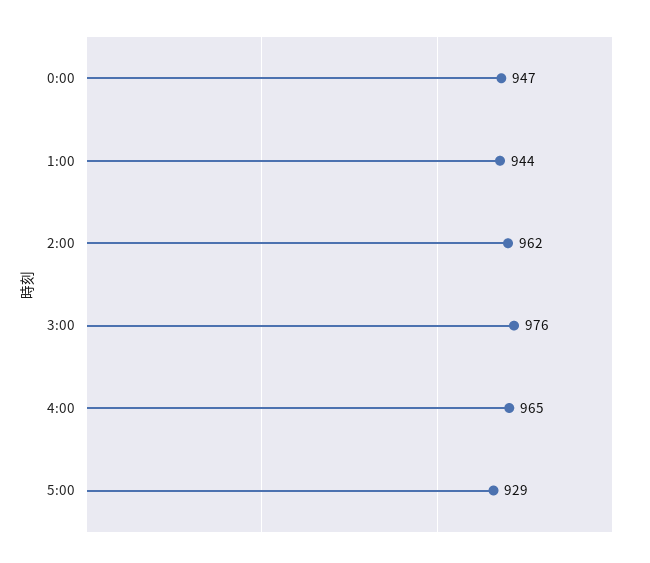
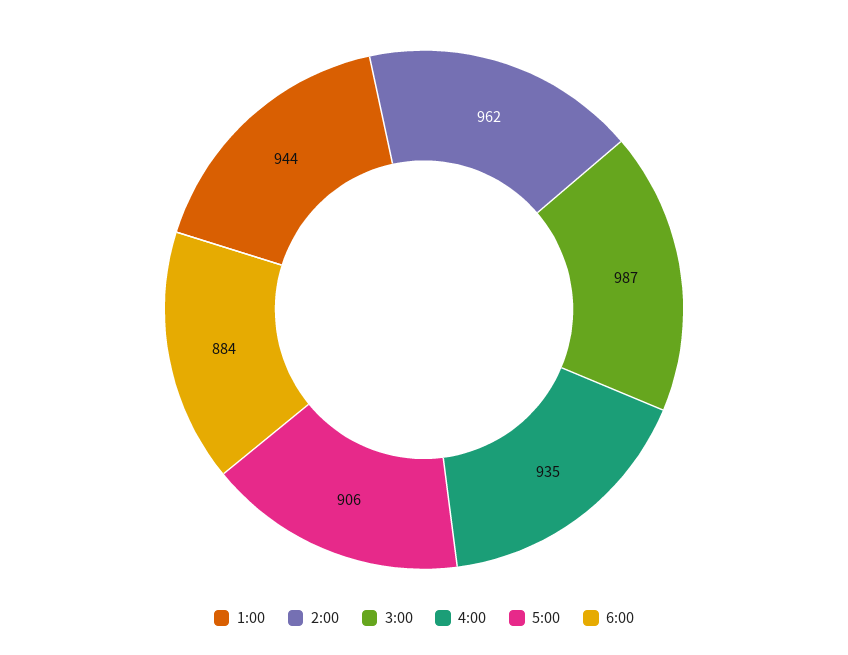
0:00: 947 -> none
3:00: 976 -> 987
4:00: 965 -> 935
5:00: 929 -> 906
6:00: none -> 884

